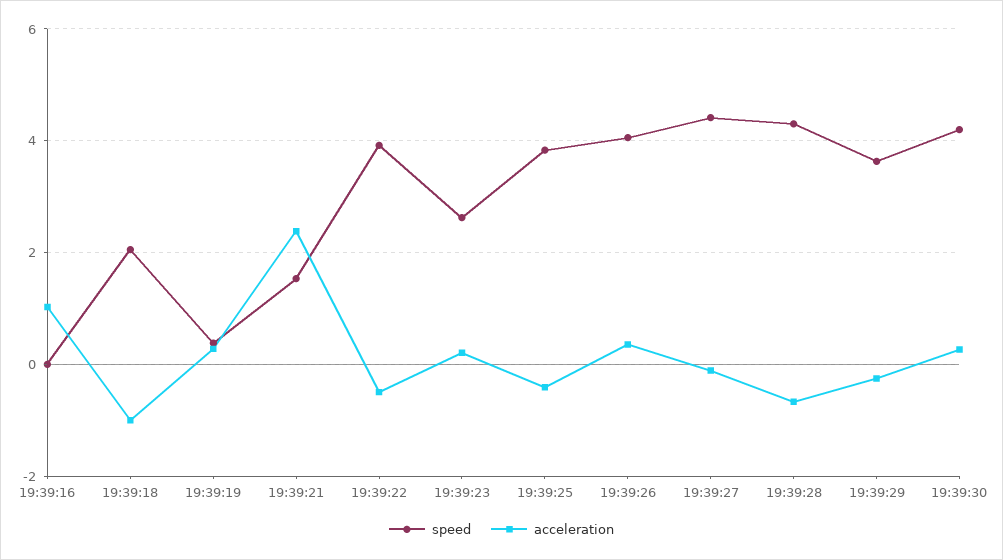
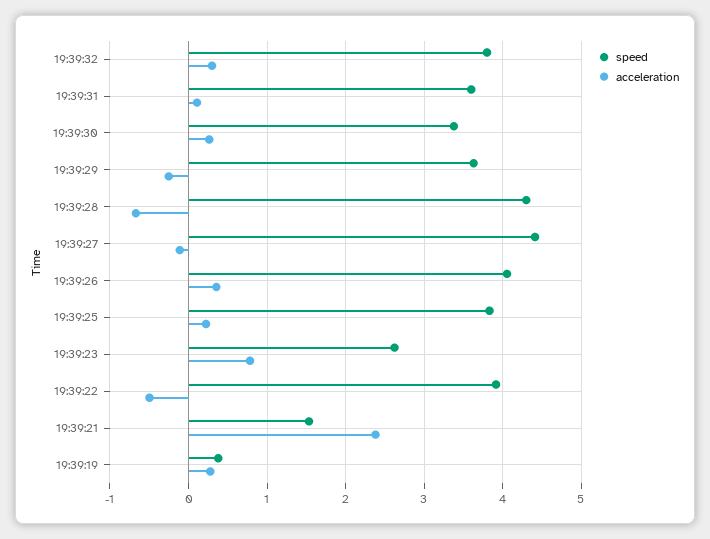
speed, 19:39:16: 0 -> none
acceleration, 19:39:16: 1 -> none
speed, 19:39:18: 2 -> none
acceleration, 19:39:18: -1 -> none
acceleration, 19:39:23: 0.2 -> 0.8
acceleration, 19:39:25: -0.4 -> 0.2
speed, 19:39:30: 4.2 -> 3.4
speed, 19:39:32: none -> 3.8
acceleration, 19:39:32: none -> 0.3
speed, 19:39:31: none -> 3.6
acceleration, 19:39:31: none -> 0.1

